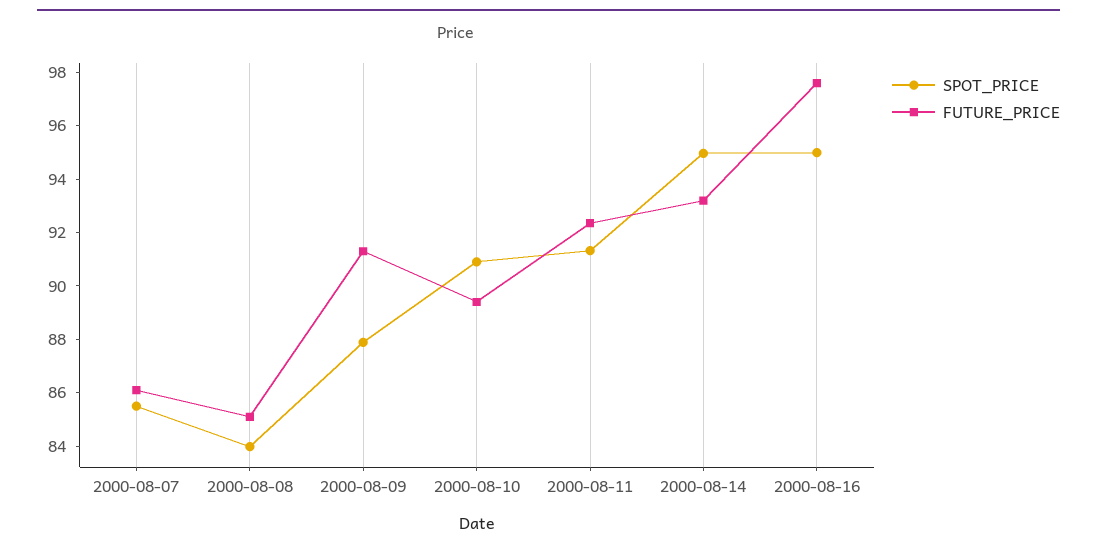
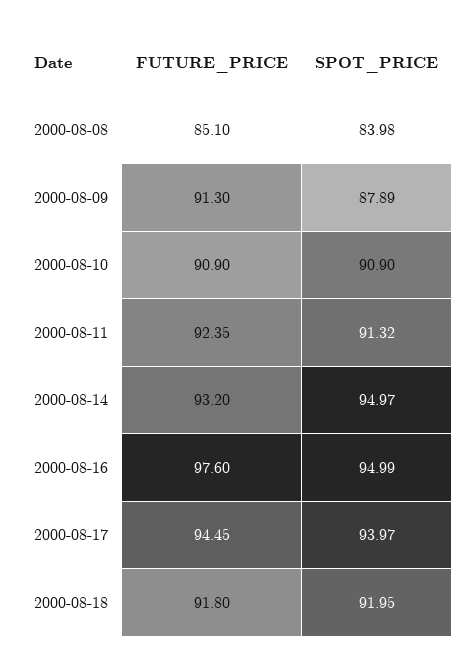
SPOT_PRICE, 2000-08-07: 85.5 -> none
FUTURE_PRICE, 2000-08-07: 86 -> none
FUTURE_PRICE, 2000-08-10: 89.5 -> 90.9
FUTURE_PRICE, 2000-08-17: none -> 94.45
SPOT_PRICE, 2000-08-17: none -> 93.97
FUTURE_PRICE, 2000-08-18: none -> 91.8
SPOT_PRICE, 2000-08-18: none -> 91.95

